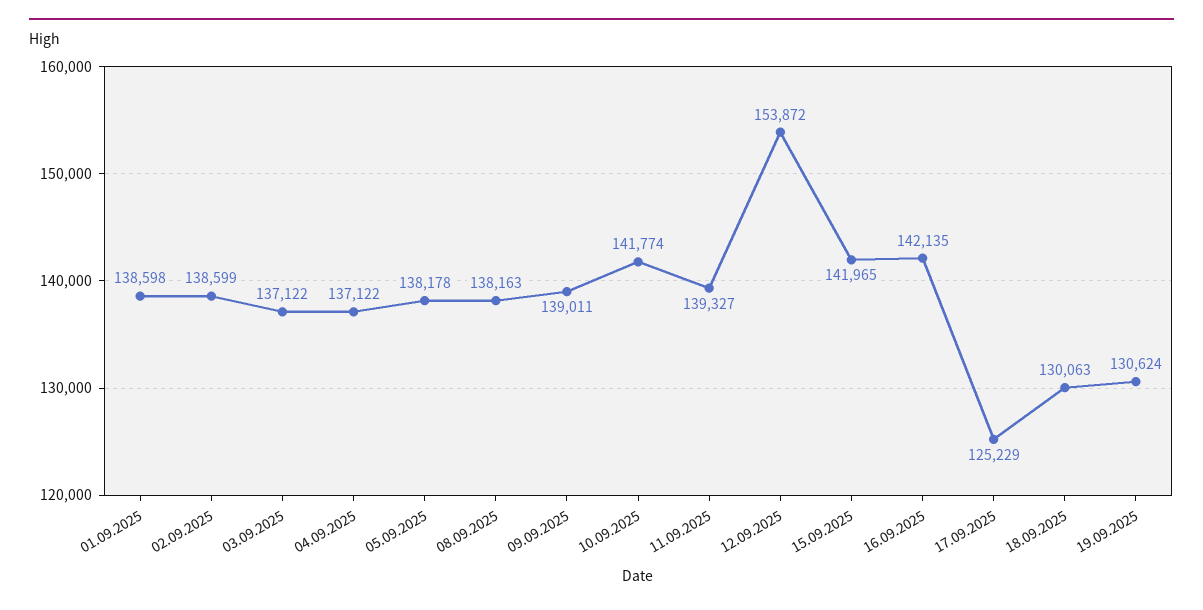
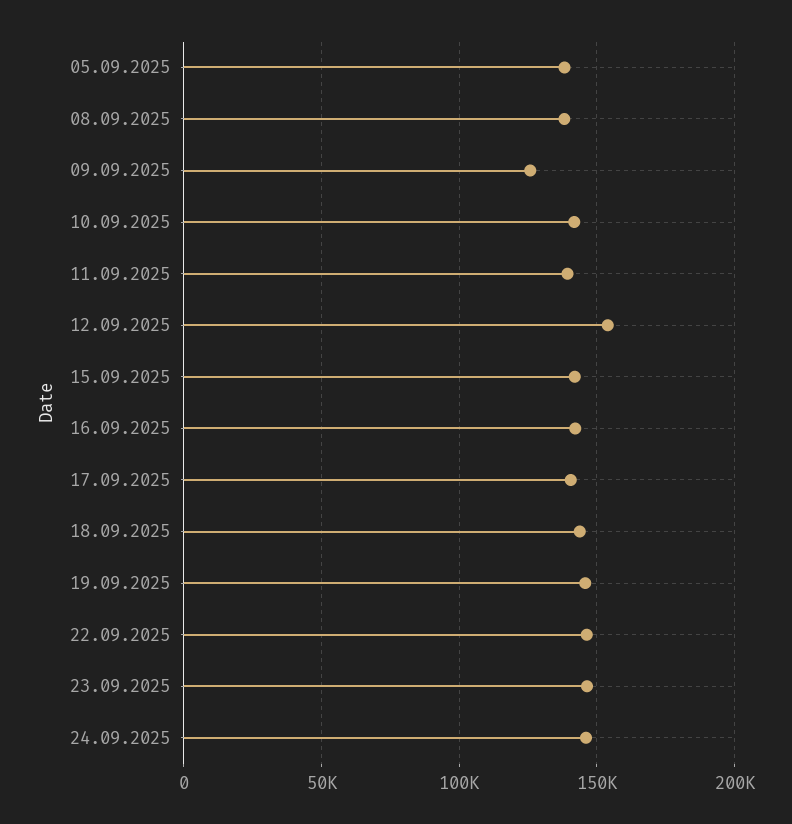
01.09.2025: 138598 -> none
02.09.2025: 138599 -> none
03.09.2025: 137122 -> none
04.09.2025: 137122 -> none
09.09.2025: 139011 -> 125000
17.09.2025: 125229 -> 140000
18.09.2025: 130063 -> 145000
19.09.2025: 130624 -> 145000
22.09.2025: none -> 145000
23.09.2025: none -> 145000
24.09.2025: none -> 145000

